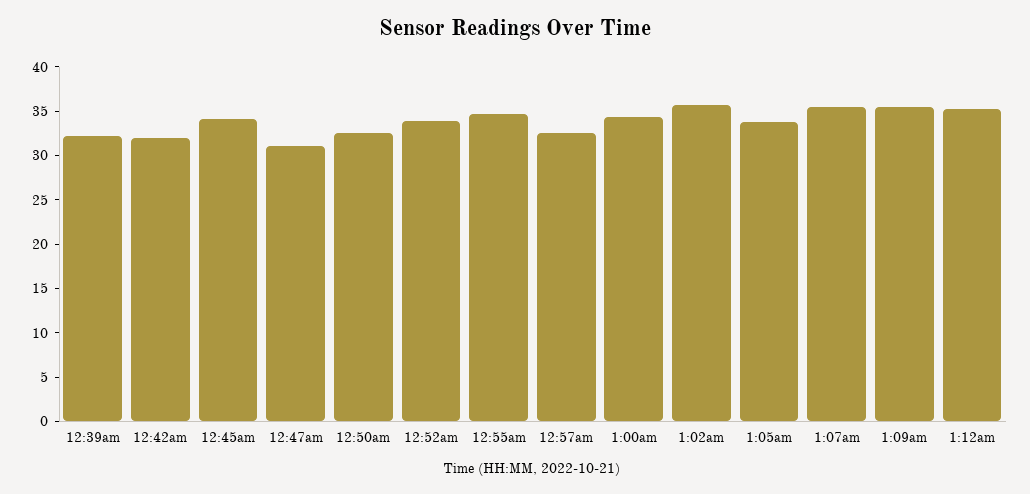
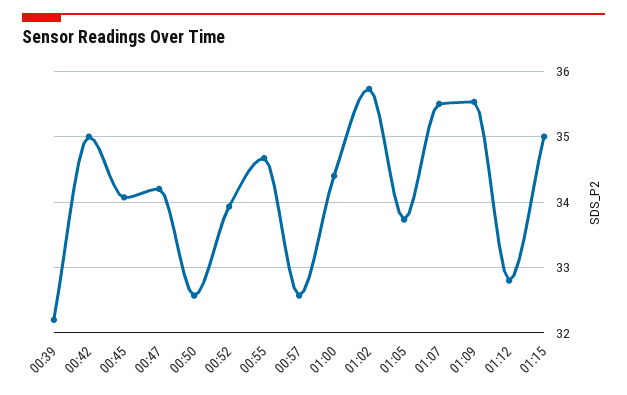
12:42am: 32 -> 35
12:47am: 31 -> 34.2
1:12am: 35 -> 32.8
01:15: none -> 35

